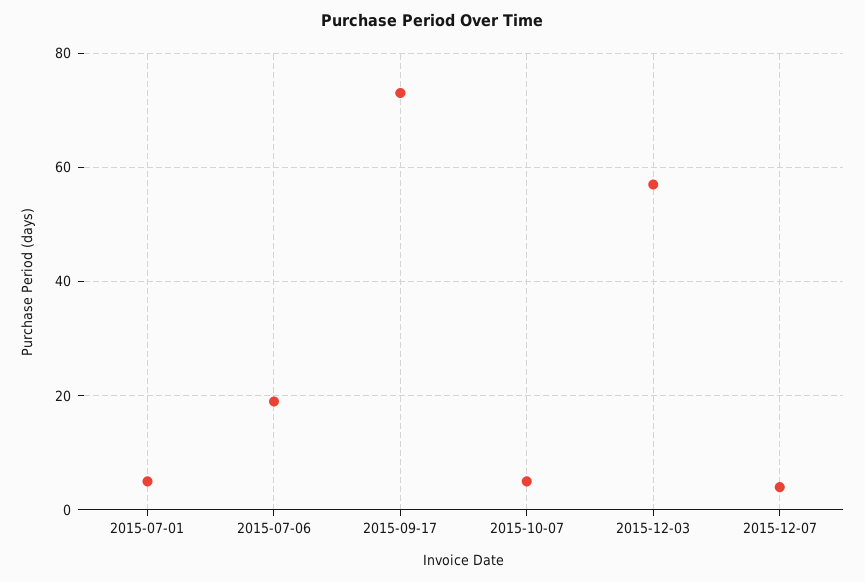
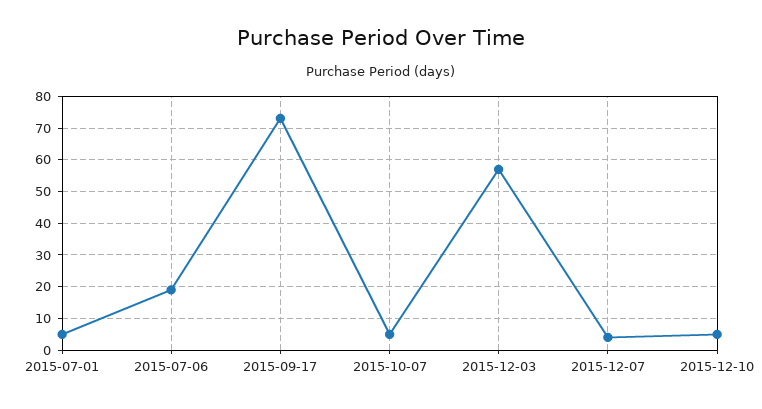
2015-12-10: none -> 5

